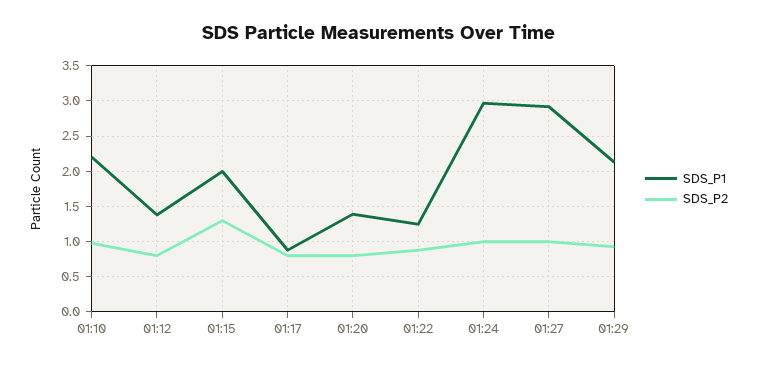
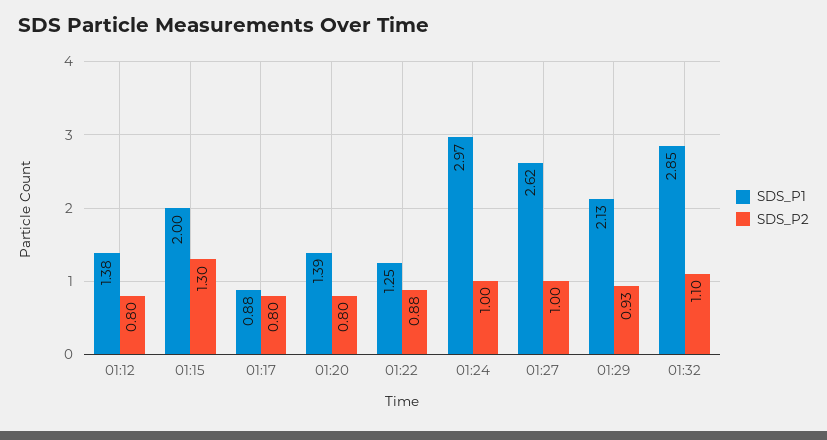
SDS_P1, 01:10: 2.2 -> none
SDS_P2, 01:10: 1 -> none
SDS_P1, 01:27: 2.9 -> 2.62
SDS_P1, 01:32: none -> 2.85
SDS_P2, 01:32: none -> 1.1

